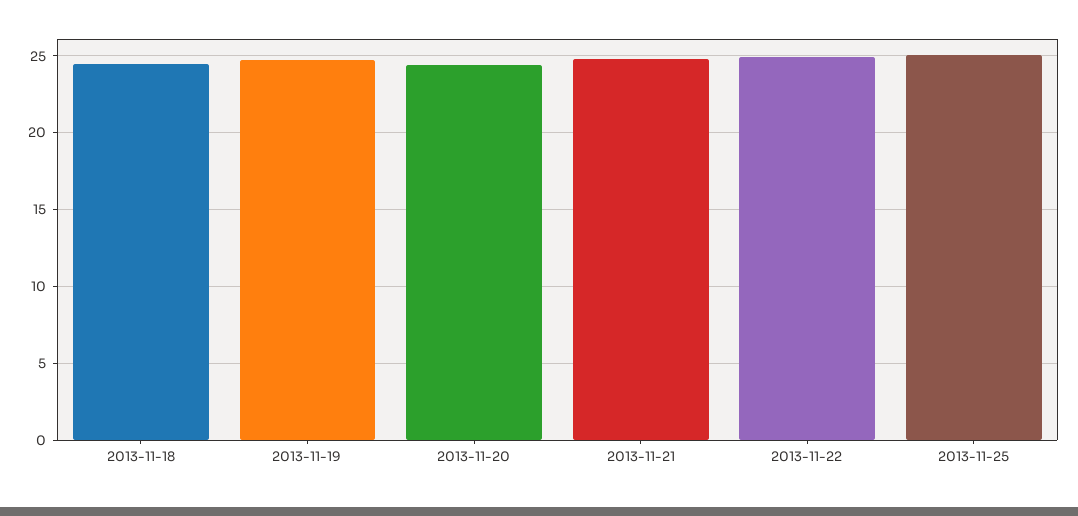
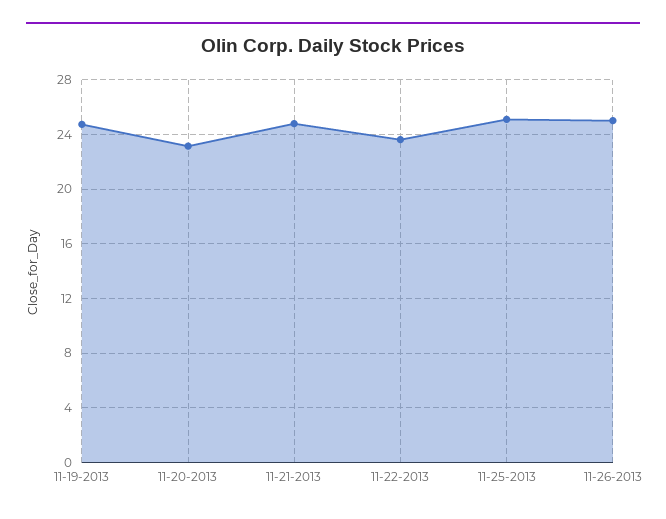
2013-11-18: 24.5 -> none
2013-11-20: 24.5 -> 23
2013-11-22: 25 -> 23.5
11-26-2013: none -> 25

